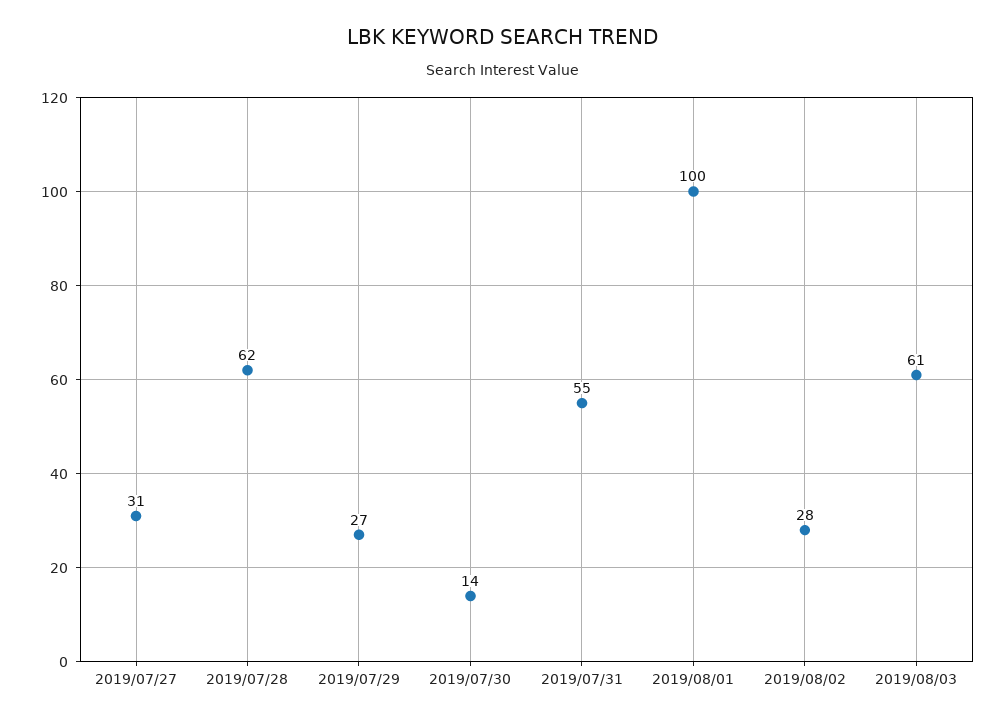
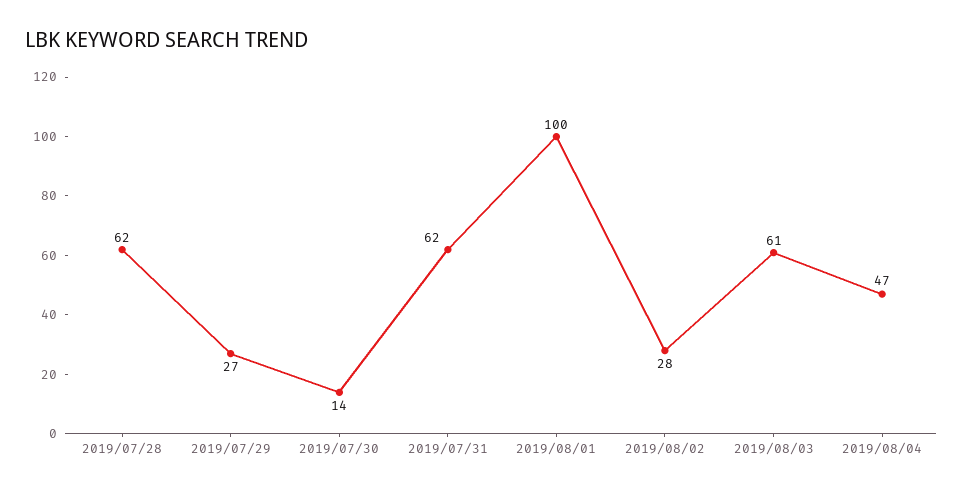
2019/07/27: 31 -> none
2019/07/31: 55 -> 62
2019/08/04: none -> 47

